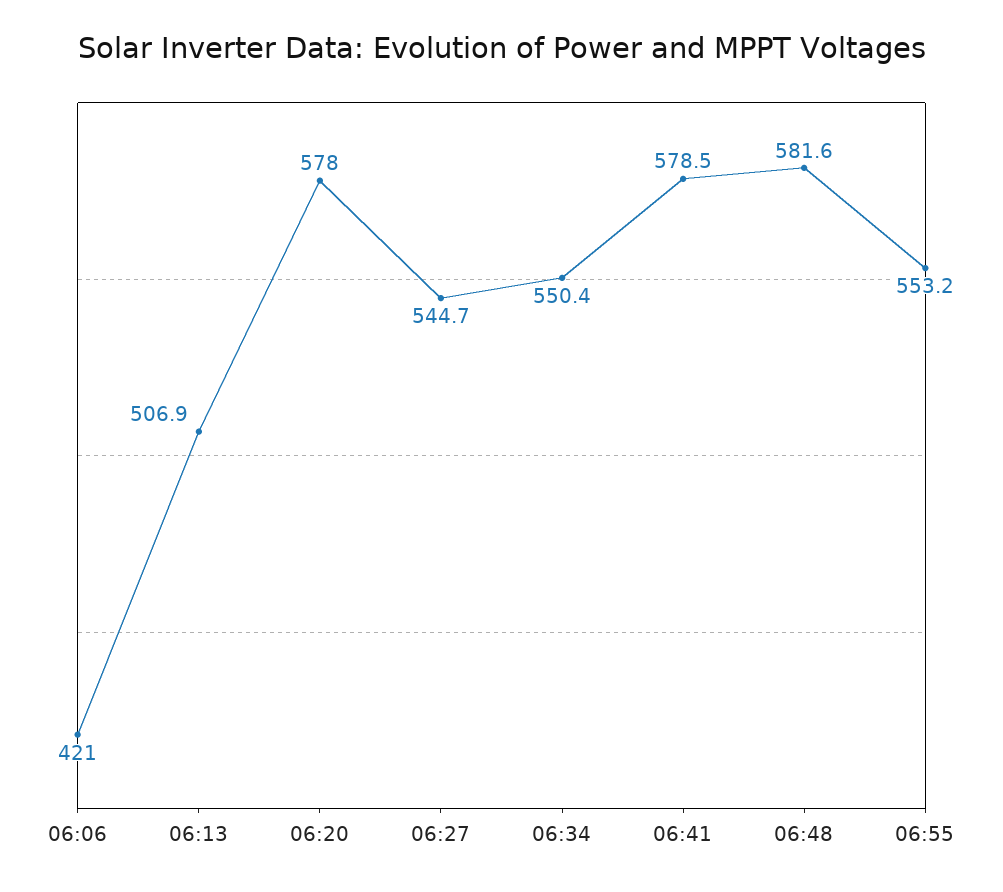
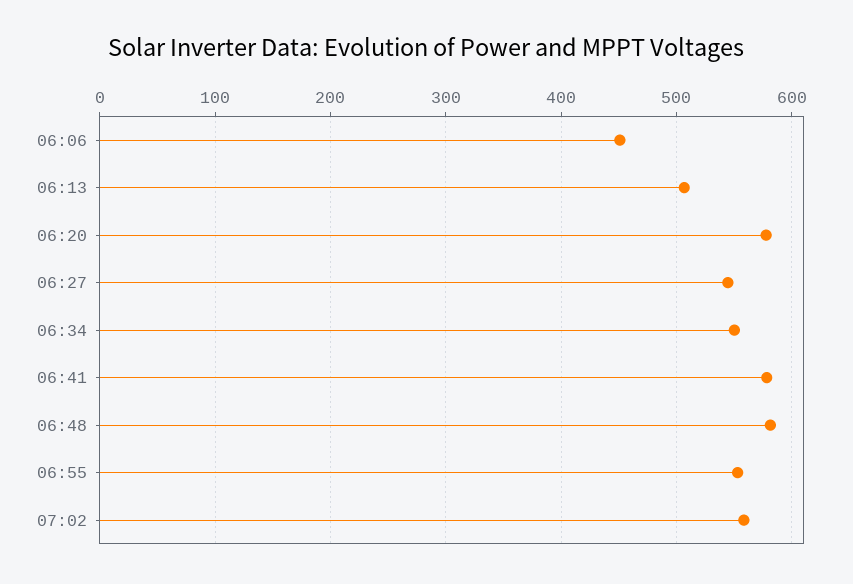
06:06: 421 -> 450
07:02: none -> 560

